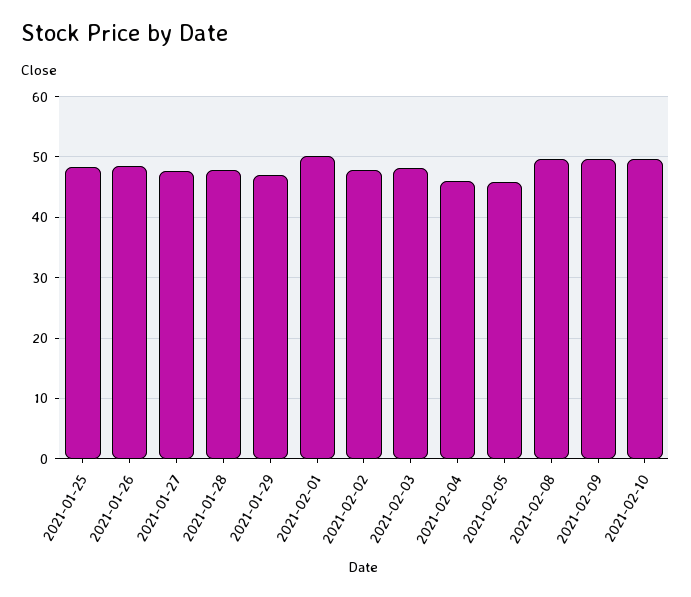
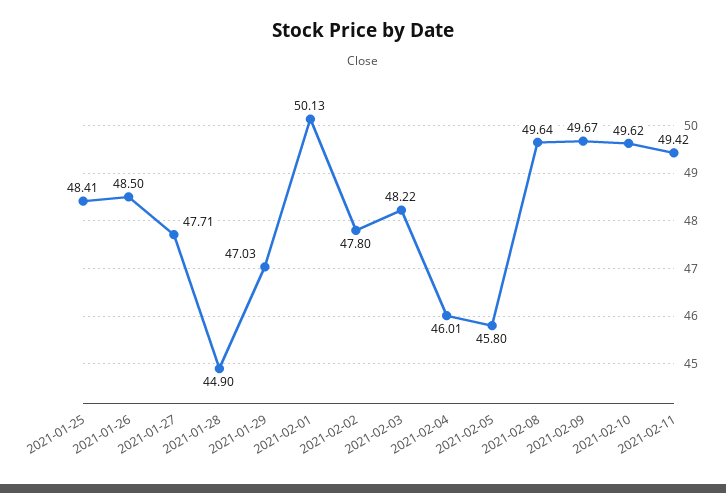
2021-01-28: 48 -> 44.9
2021-02-11: none -> 49.42

